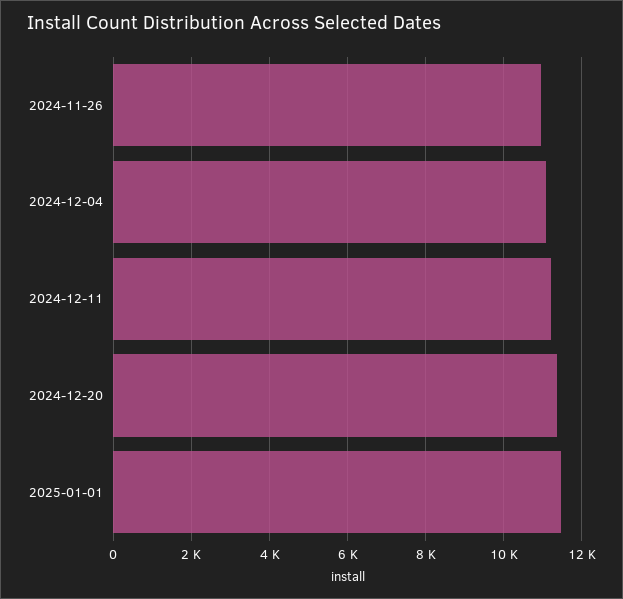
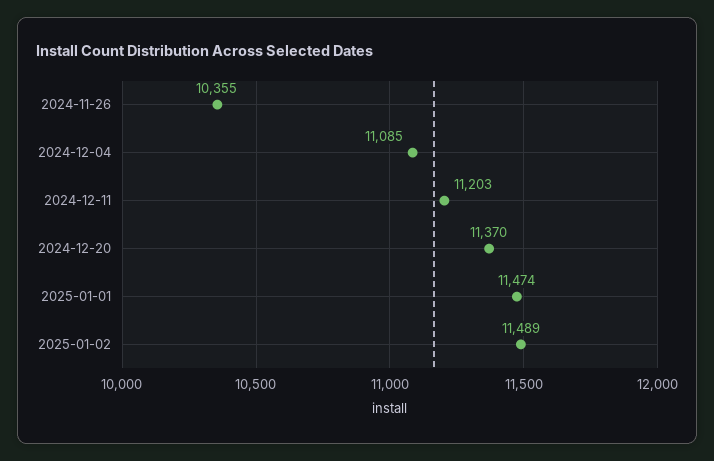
2024-11-26: 11000 -> 10355
2025-01-02: none -> 11489

